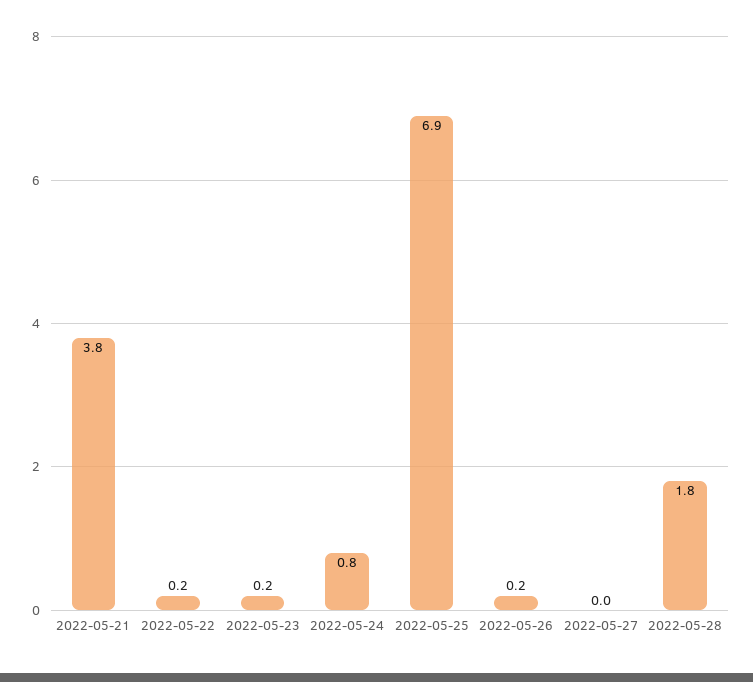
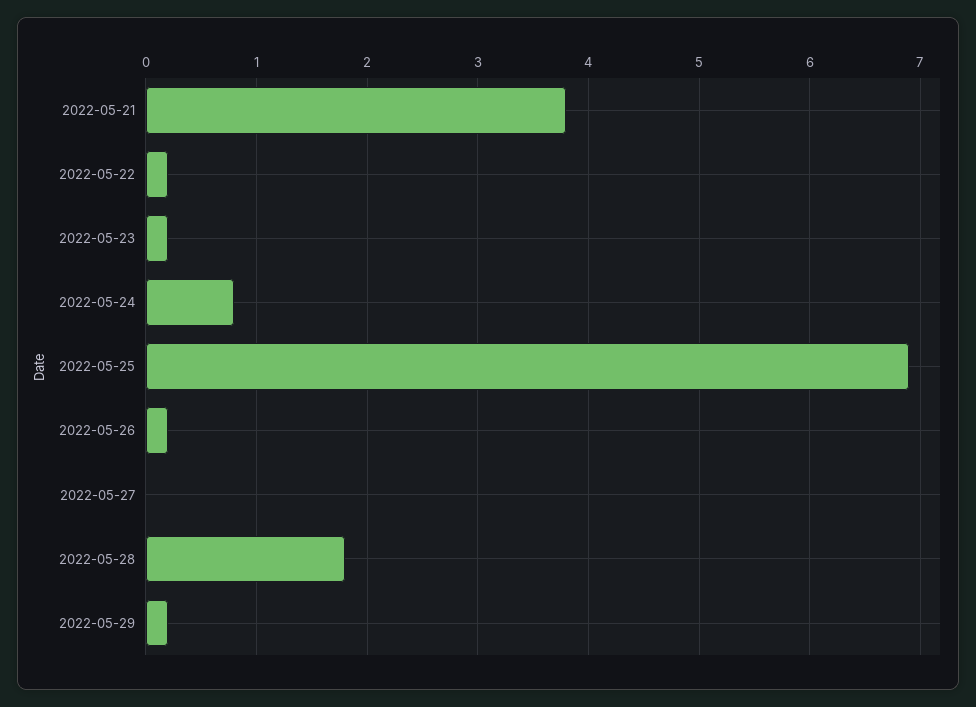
2022-05-29: none -> 0.2

